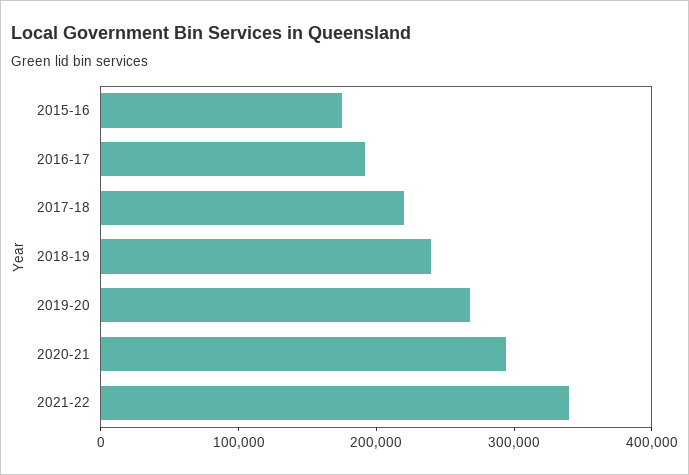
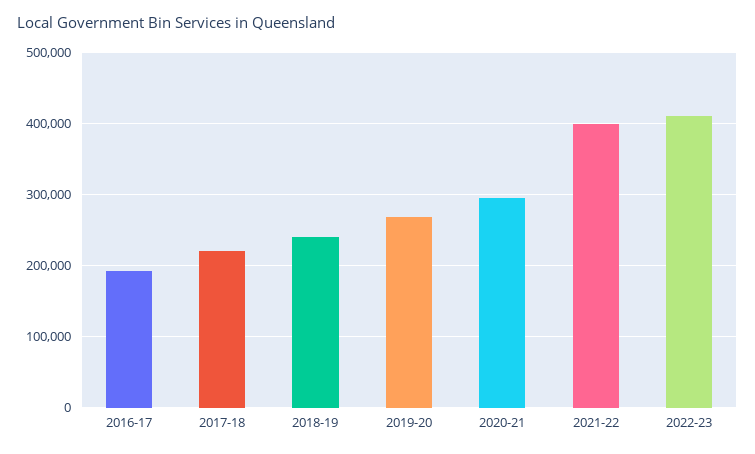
2015-16: 180000 -> none
2021-22: 340000 -> 400000
2022-23: none -> 410000

